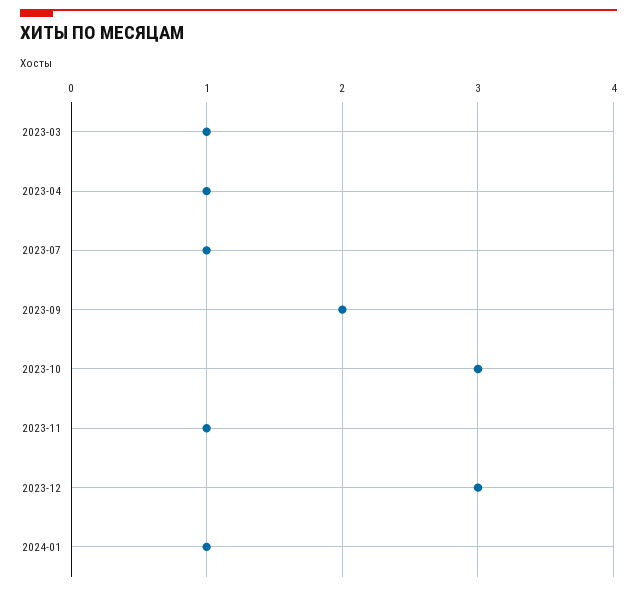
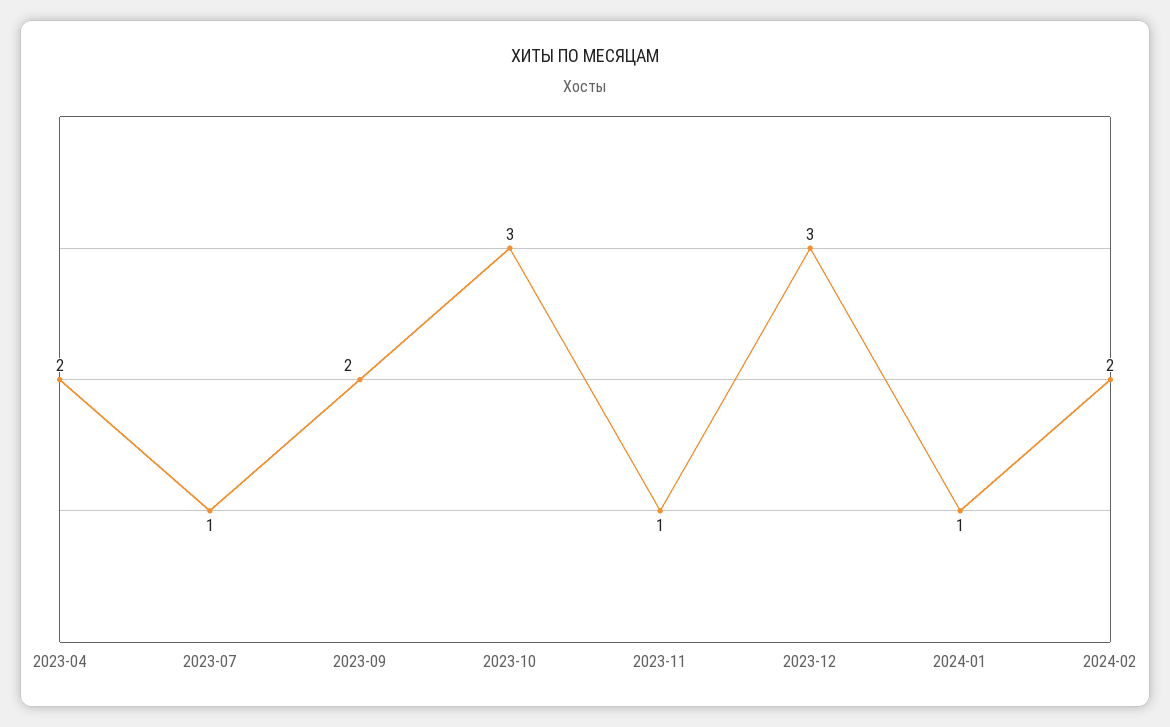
2023-03: 1 -> none
2023-04: 1 -> 2
2024-02: none -> 2

